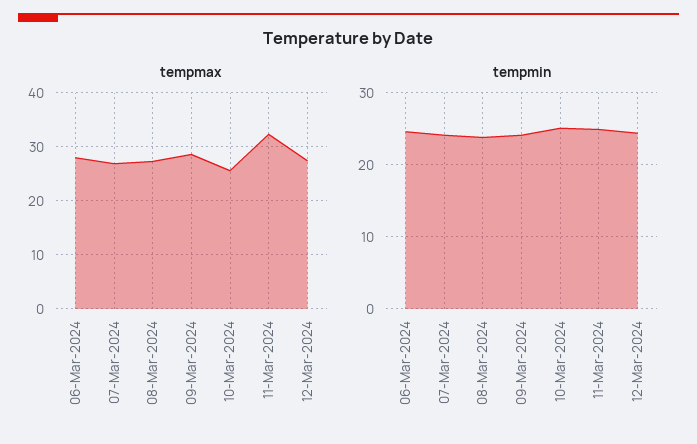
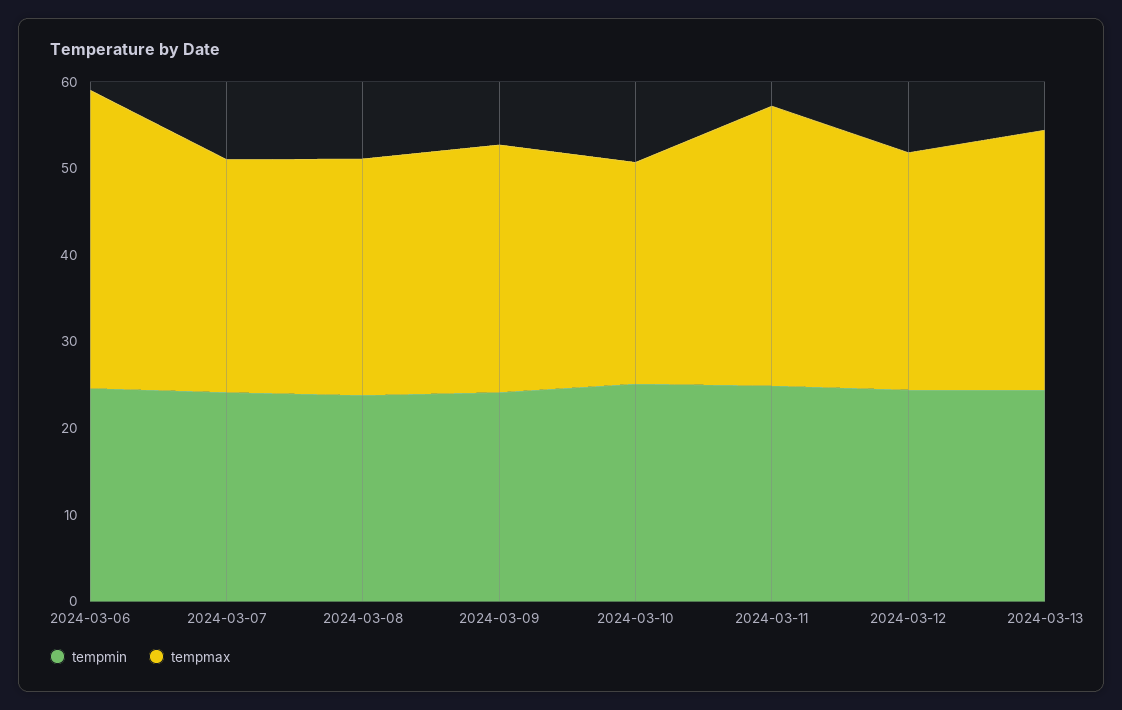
tempmax, 06-Mar-2024: 28 -> 34
tempmin, 2024-03-13: none -> 24
tempmax, 2024-03-13: none -> 30

